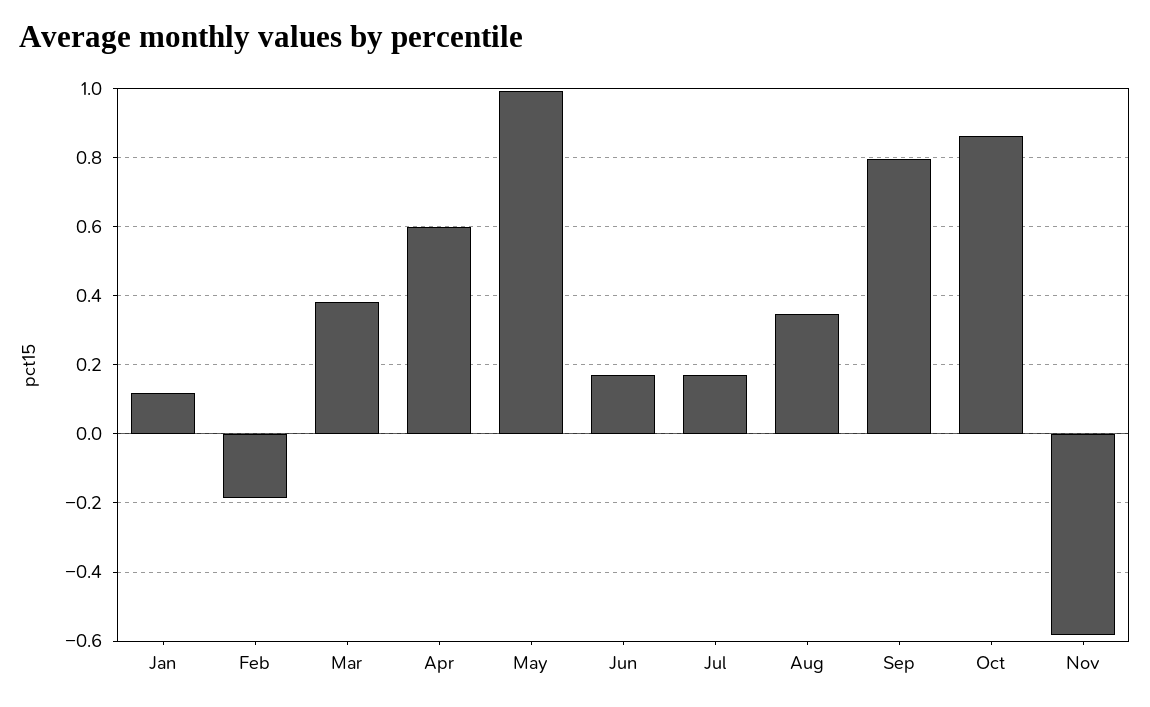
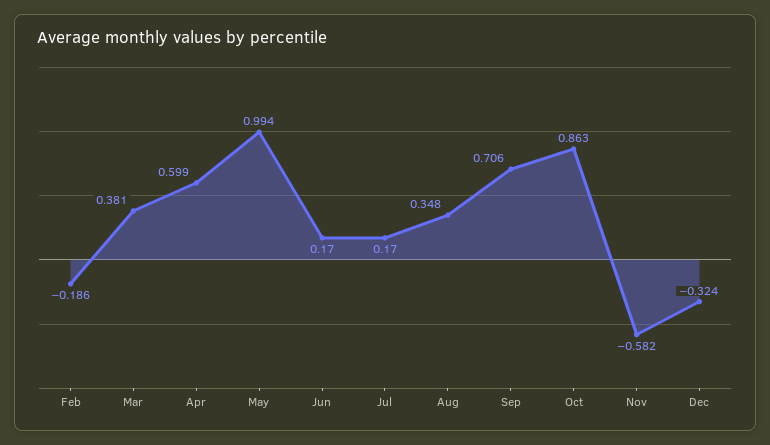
Jan: 0.12 -> none
Sep: 0.8 -> 0.706
Dec: none -> -0.324

